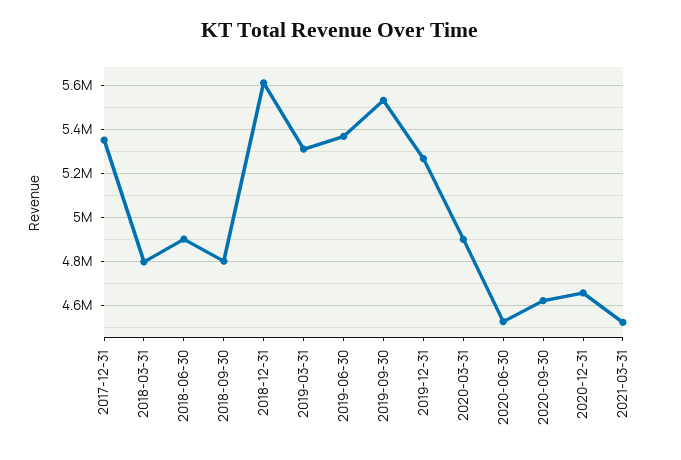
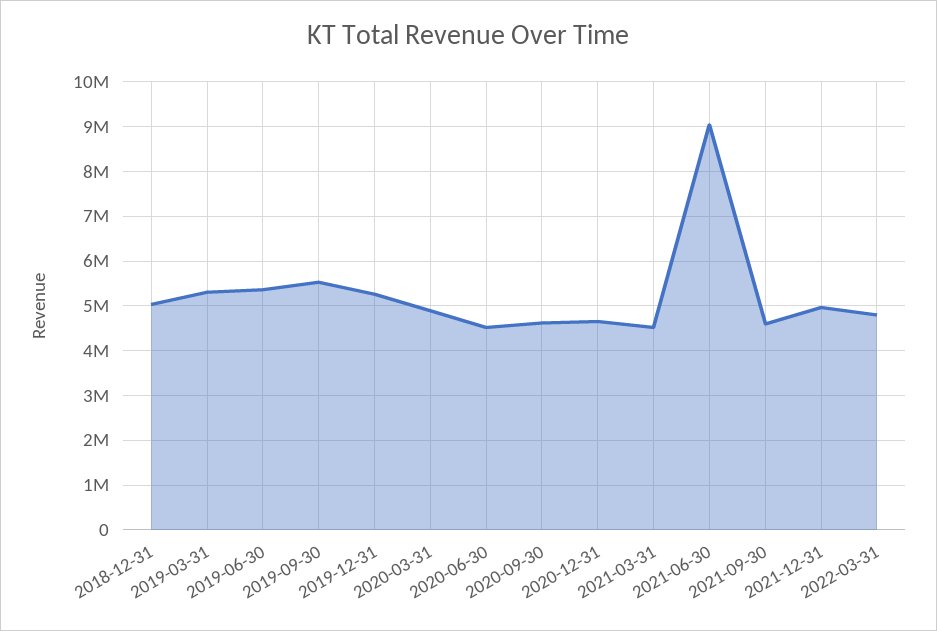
2017-12-31: 5350000 -> none
2018-03-31: 4800000 -> none
2018-06-30: 4900000 -> none
2018-09-30: 4800000 -> none
2018-12-31: 5600000 -> 5000000
2021-06-30: none -> 9000000
2021-09-30: none -> 4600000
2021-12-31: none -> 5000000
2022-03-31: none -> 4800000

